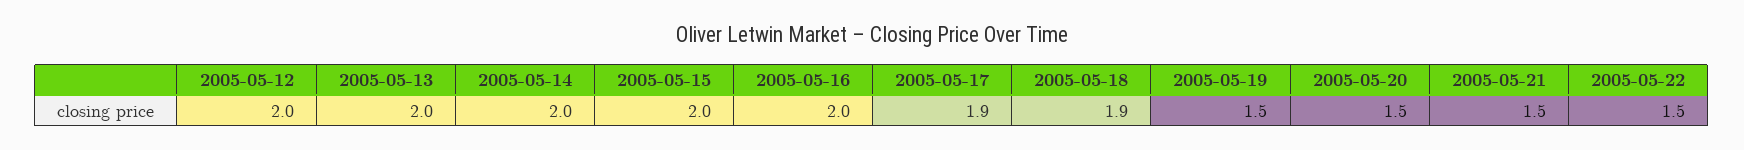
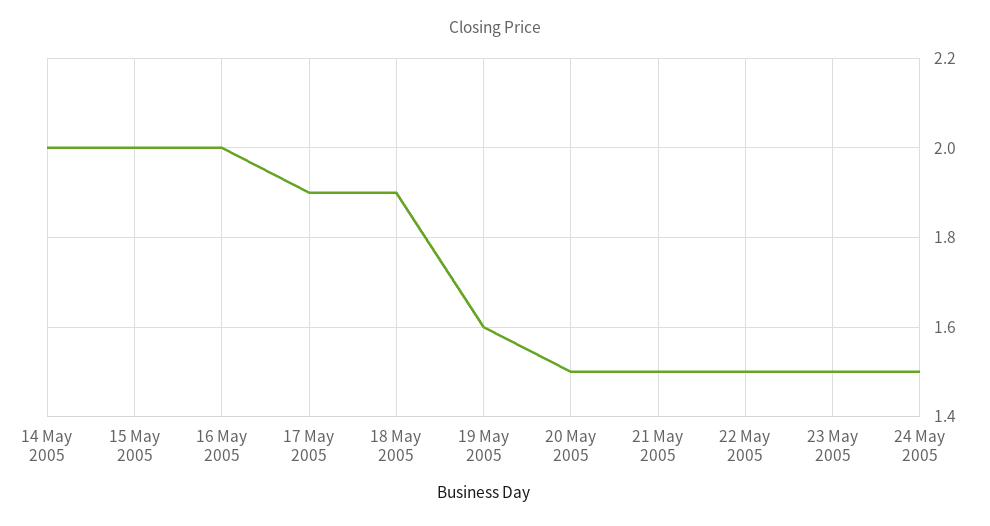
2005-05-12: 2 -> none
2005-05-13: 2 -> none
2005-05-19: 1.5 -> 1.6
23 May 2005: none -> 1.5
24 May 2005: none -> 1.5

